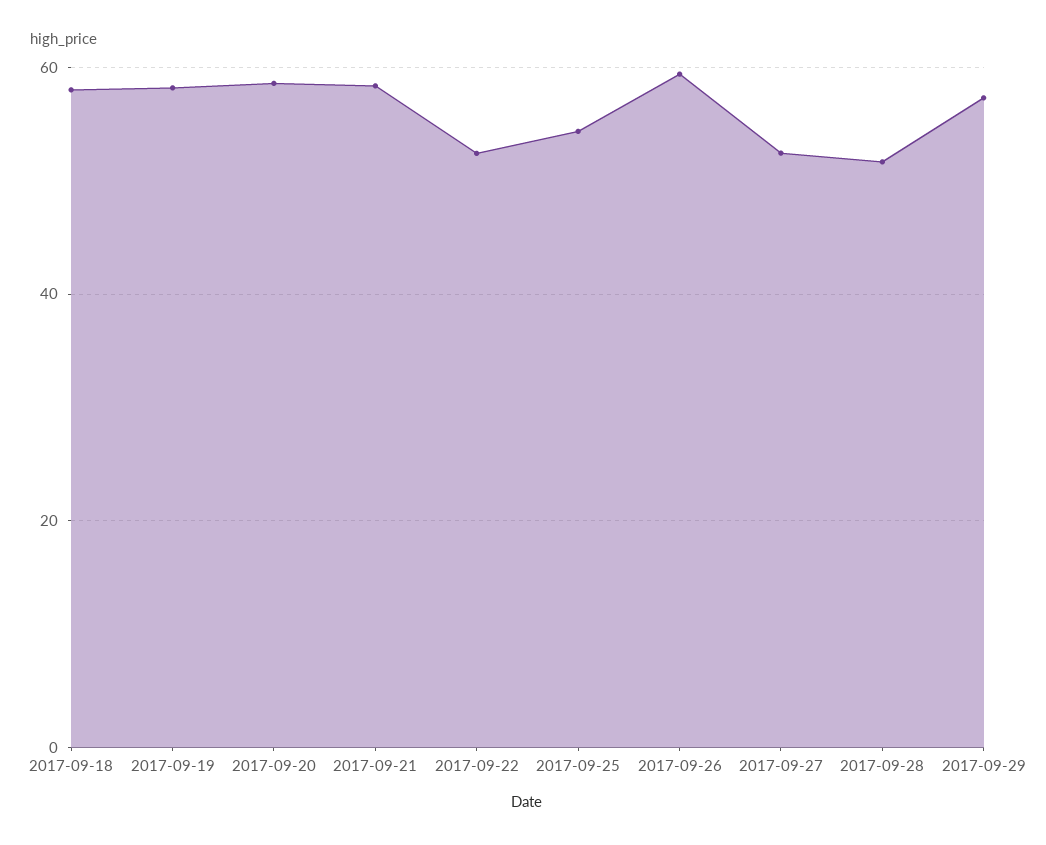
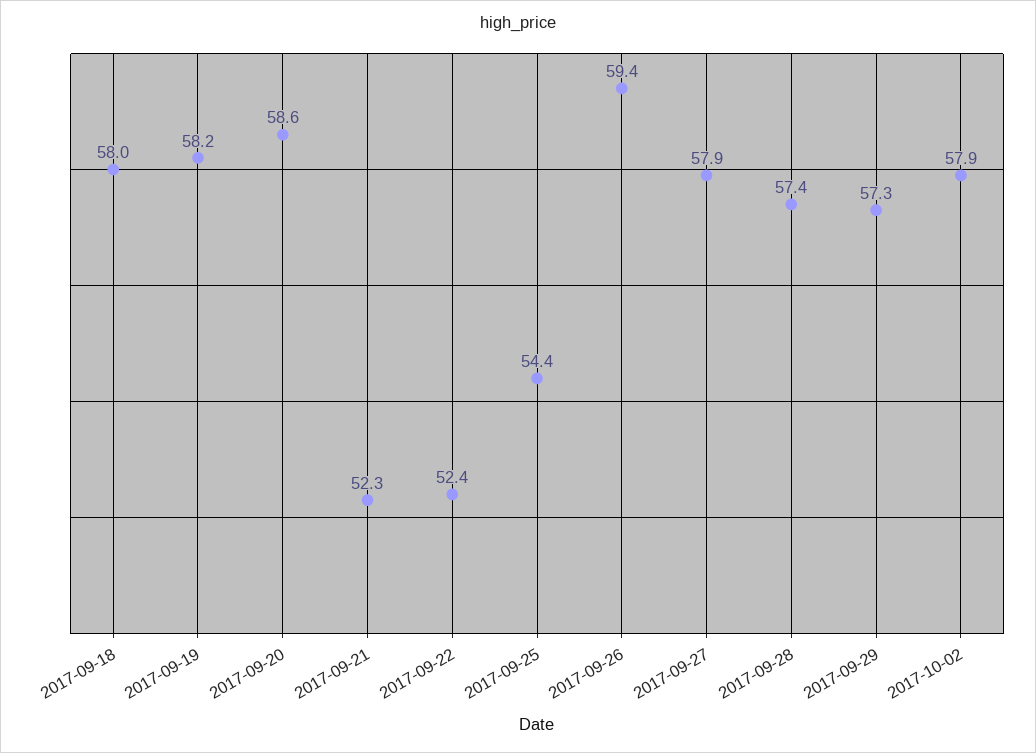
2017-09-21: 58 -> 52.3
2017-09-27: 52 -> 57.9
2017-09-28: 52 -> 57.4
2017-10-02: none -> 57.9

